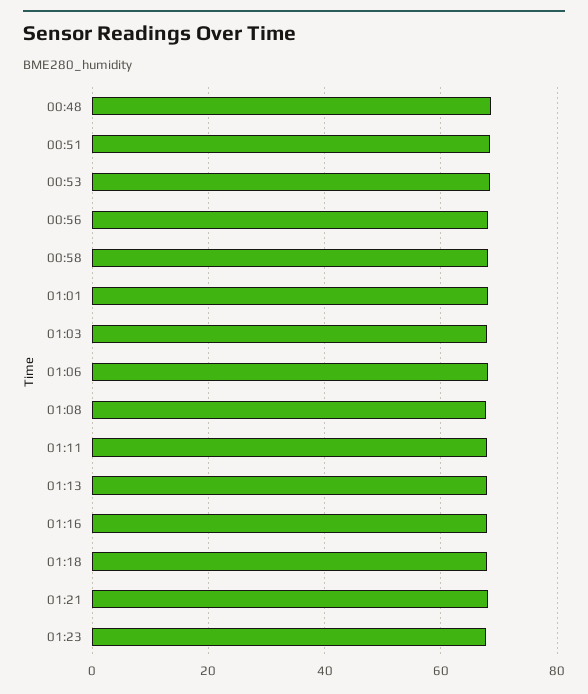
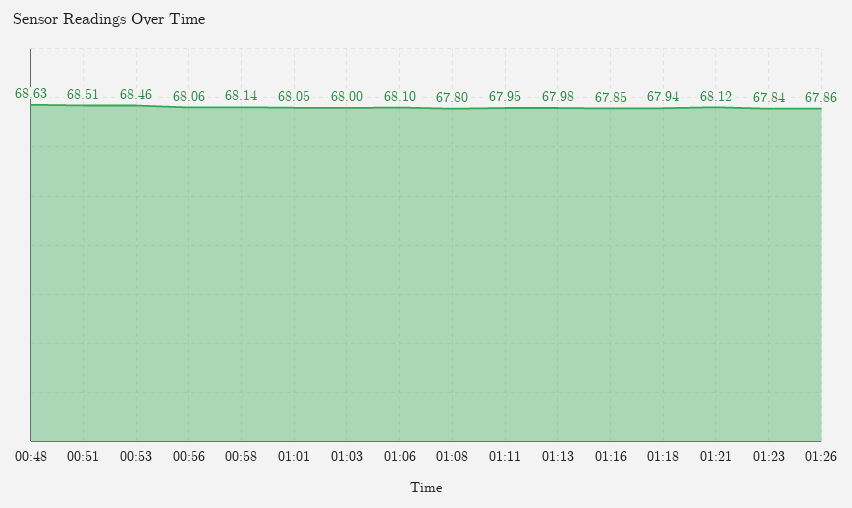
01:26: none -> 67.86

